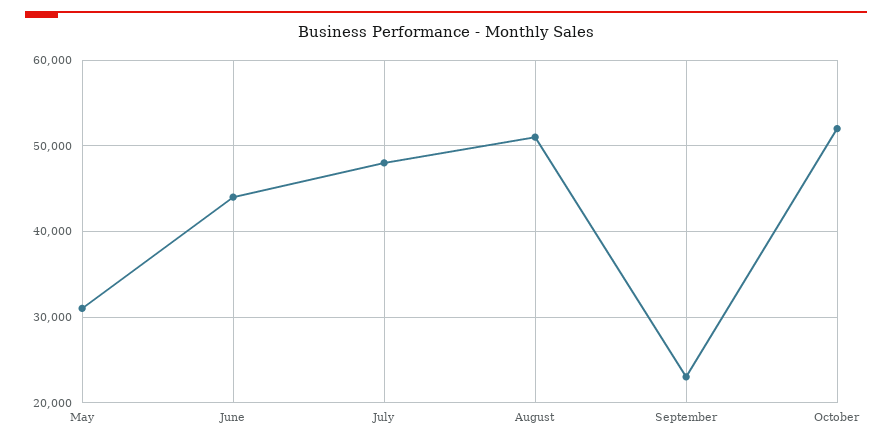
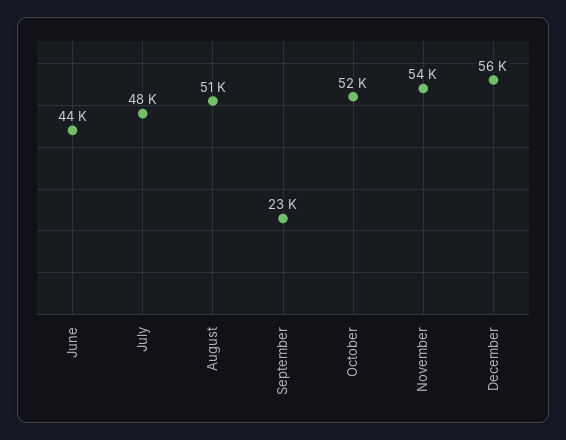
May: 31000 -> none
November: none -> 54000
December: none -> 56000

